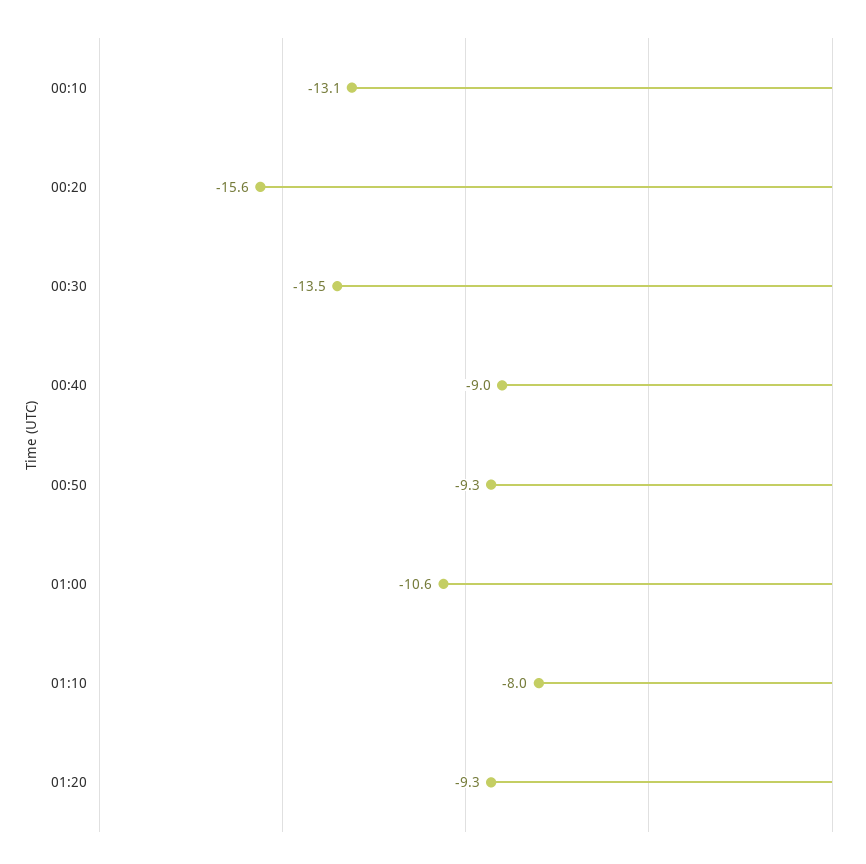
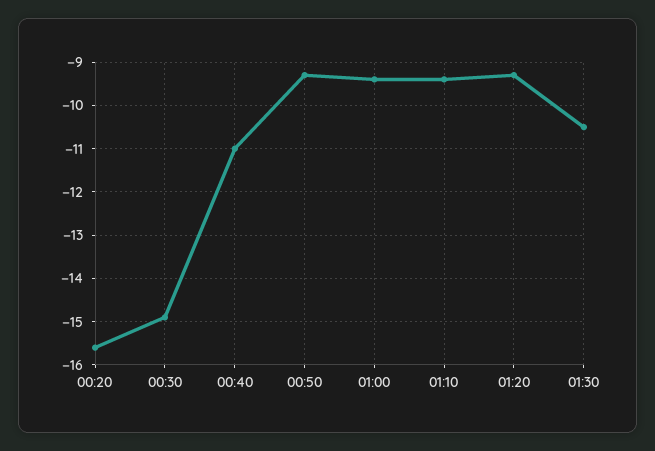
00:10: -13.1 -> none
00:30: -13.5 -> -15
00:40: -9 -> -11
01:00: -10.6 -> -9.5
01:10: -8 -> -9.5
01:30: none -> -10.5

